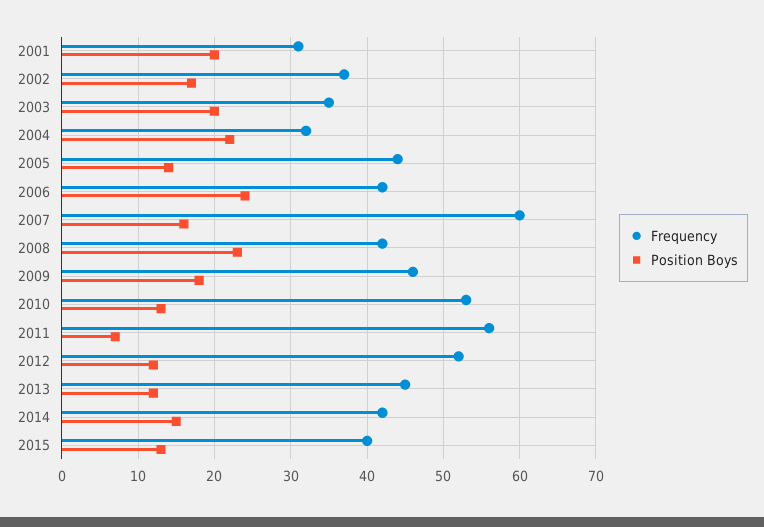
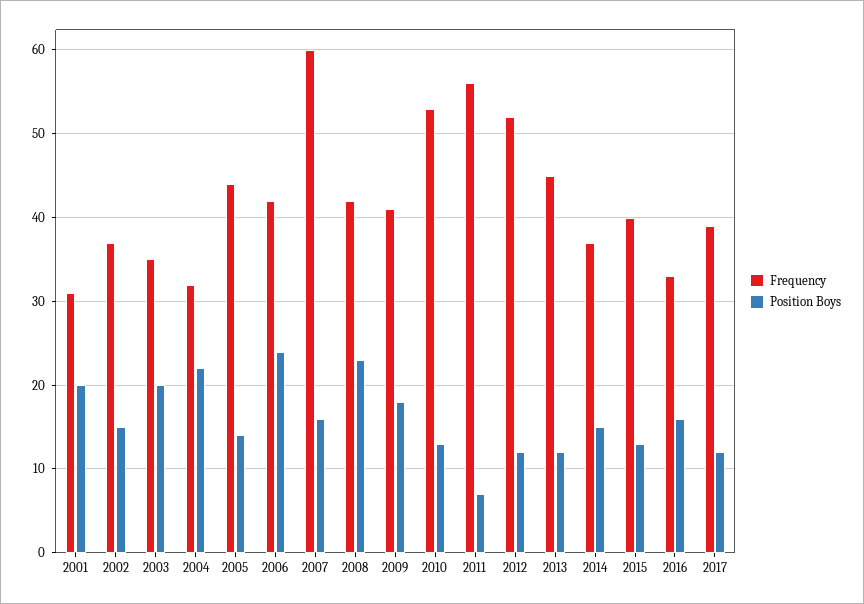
Position Boys, 2002: 17 -> 15
Frequency, 2009: 46 -> 41
Frequency, 2014: 42 -> 37
Frequency, 2016: none -> 33
Position Boys, 2016: none -> 16
Frequency, 2017: none -> 39
Position Boys, 2017: none -> 12

